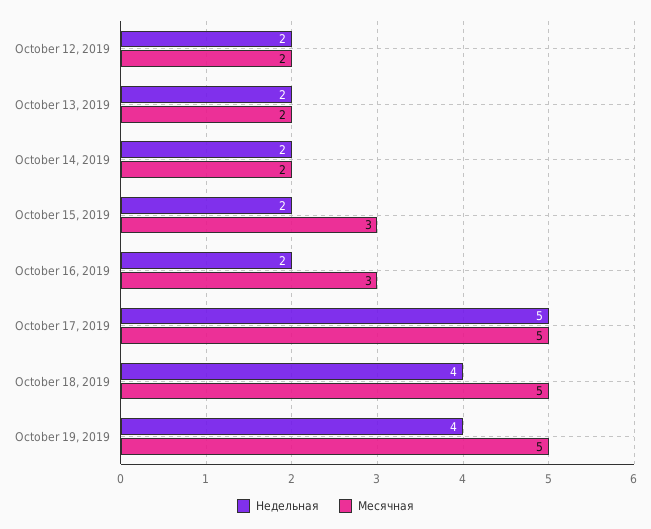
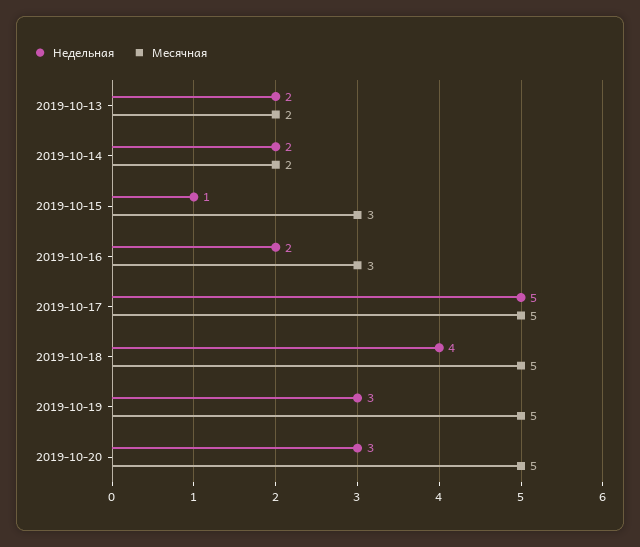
Недельная, October 12, 2019: 2 -> none
Месячная, October 12, 2019: 2 -> none
Недельная, October 15, 2019: 2 -> 1
Недельная, October 19, 2019: 4 -> 3
Недельная, 2019-10-20: none -> 3
Месячная, 2019-10-20: none -> 5

